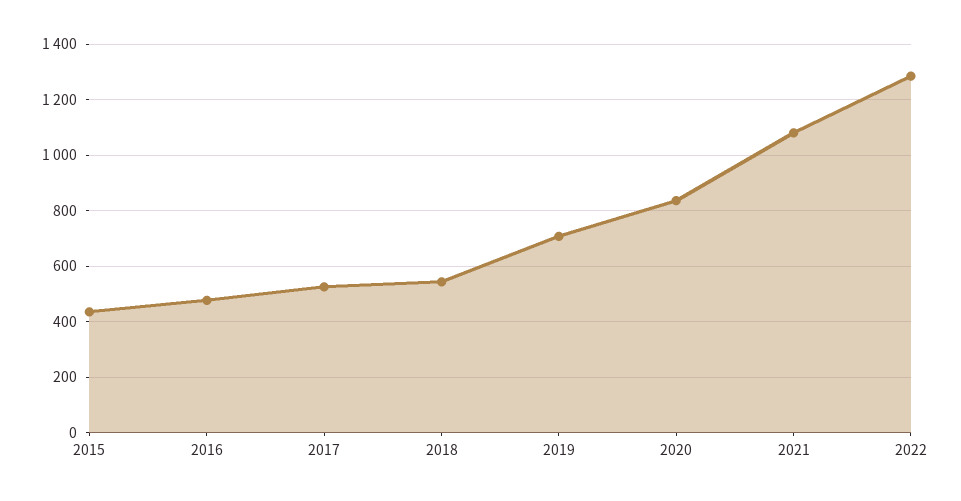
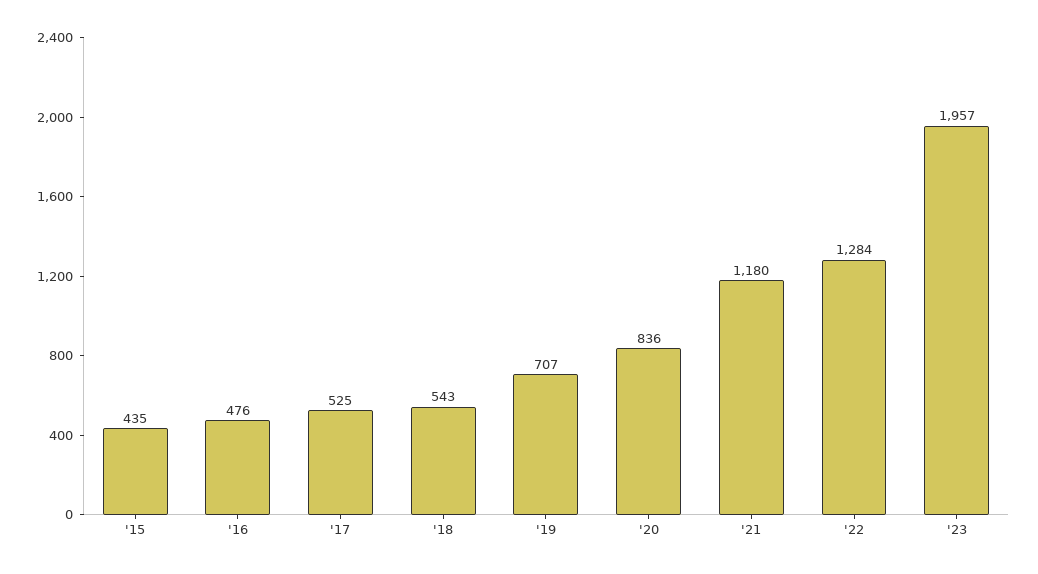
2021: 1075 -> 1180
'23: none -> 1957

